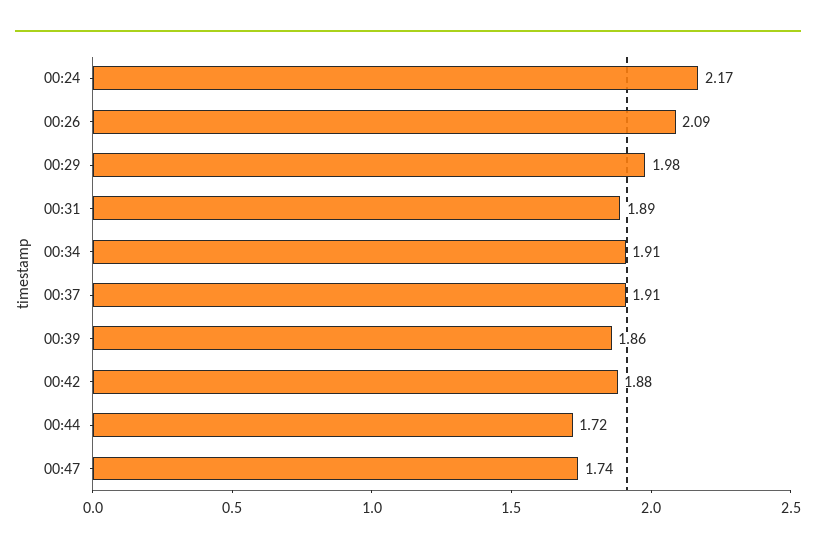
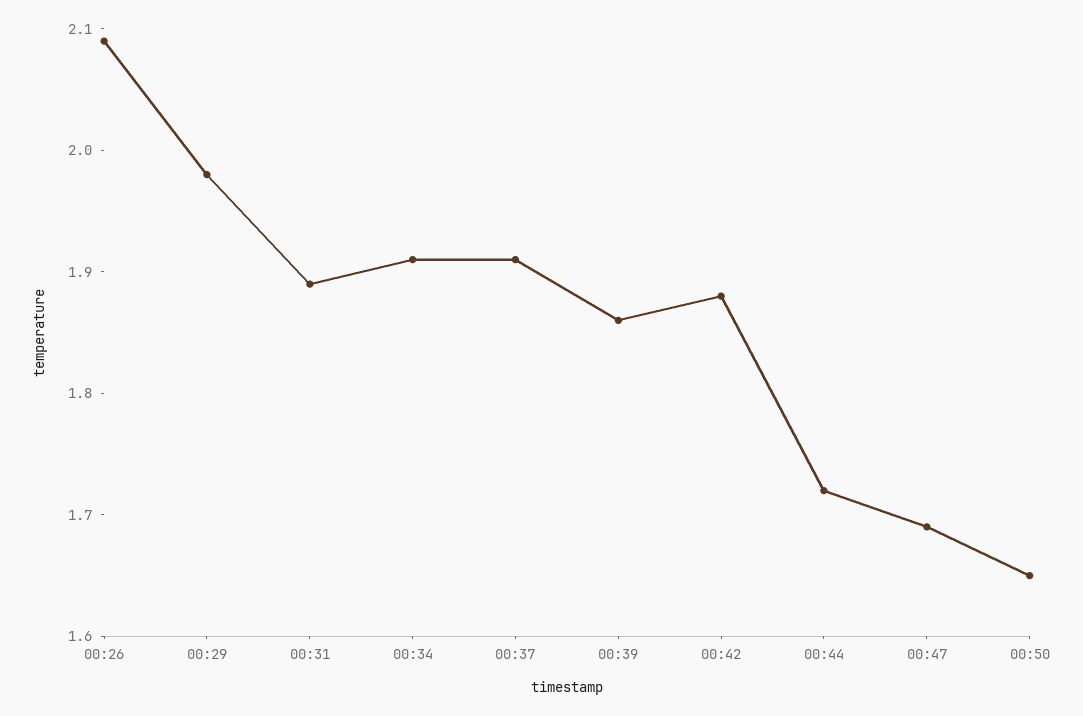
00:24: 2.17 -> none
00:47: 1.74 -> 1.69
00:50: none -> 1.65

